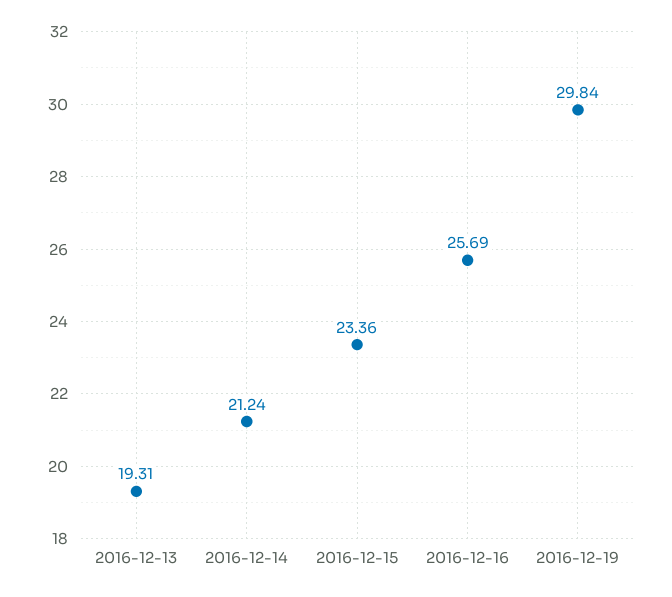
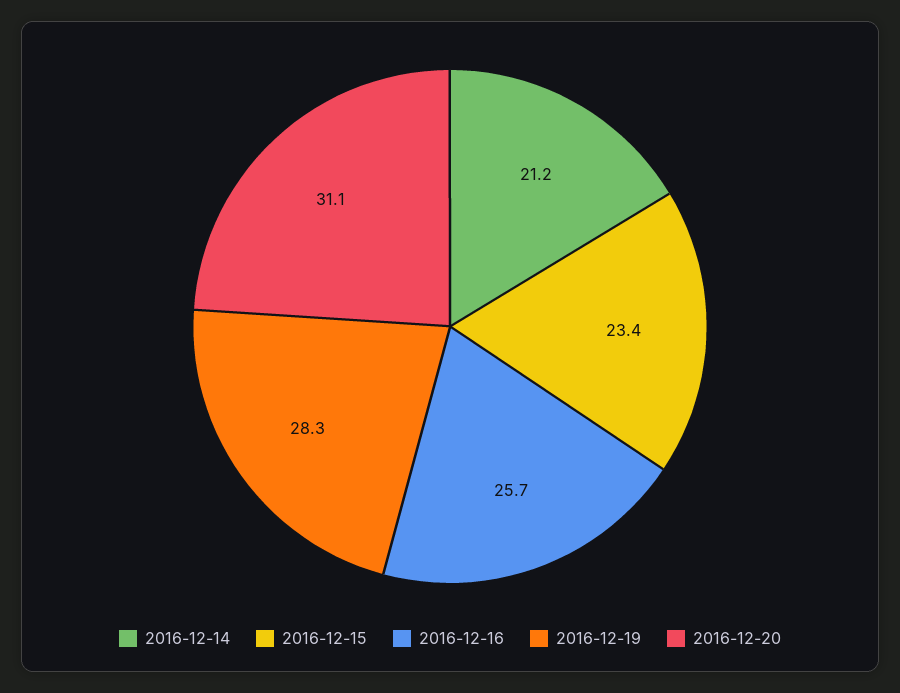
2016-12-13: 19.31 -> none
2016-12-19: 29.84 -> 28.3
2016-12-20: none -> 31.1

